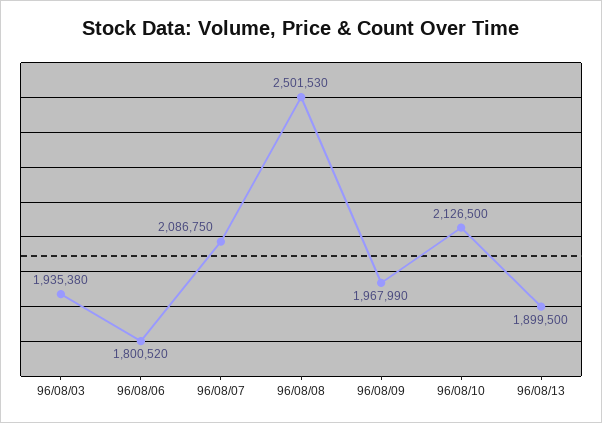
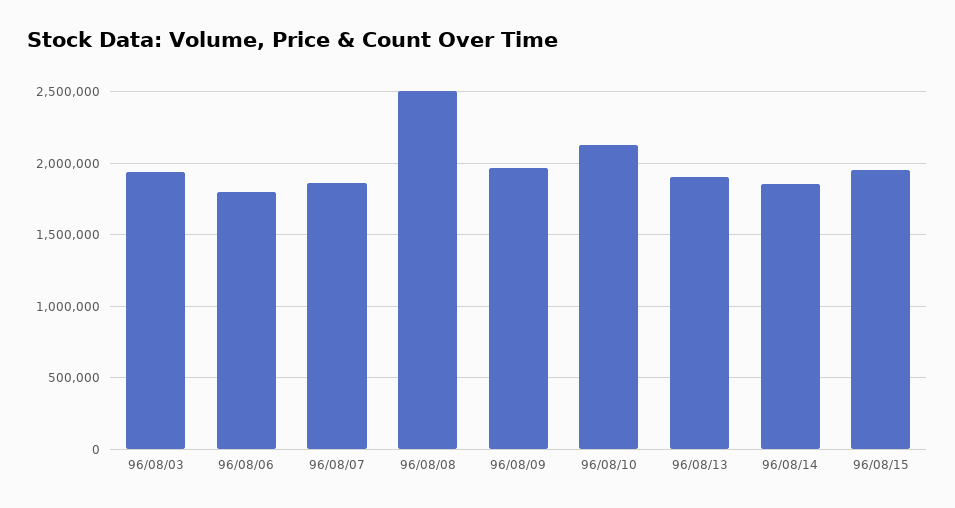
96/08/07: 2086750 -> 1850000
96/08/14: none -> 1850000
96/08/15: none -> 1950000

